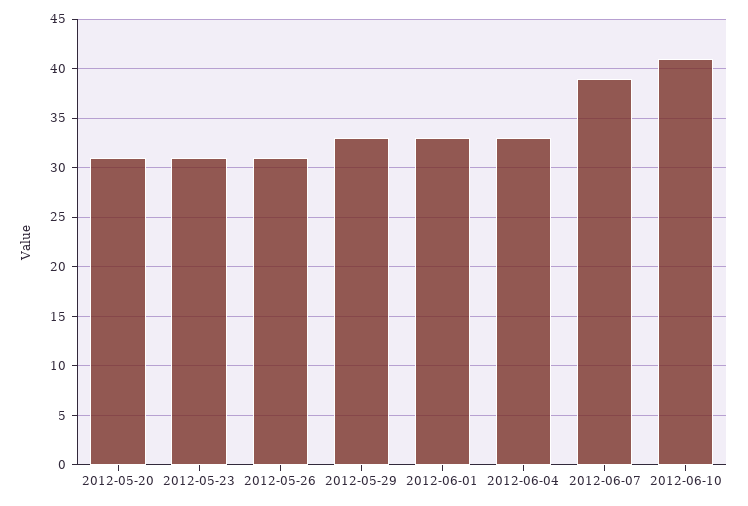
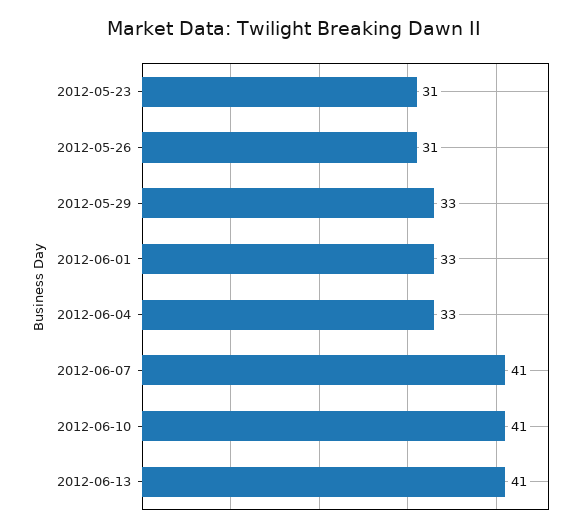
2012-05-20: 31 -> none
2012-06-07: 39 -> 41
2012-06-13: none -> 41

